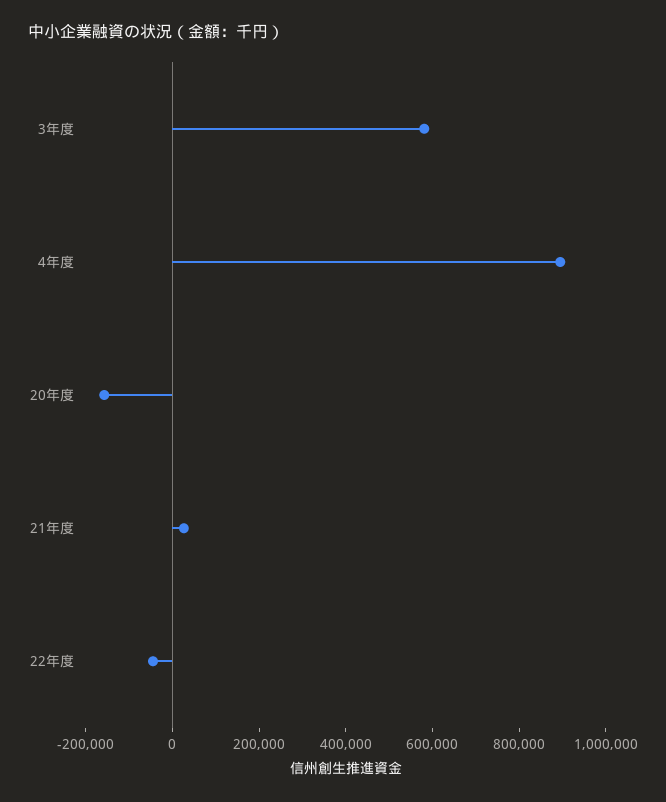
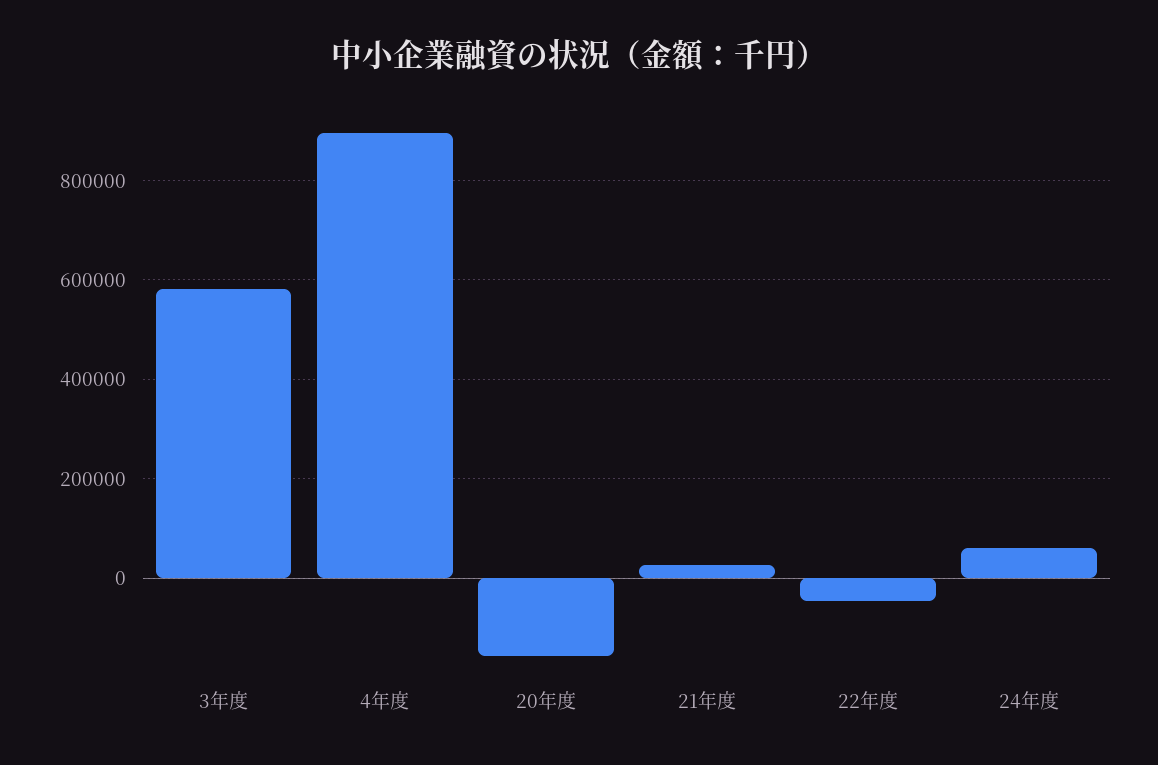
24年度: none -> 60000

